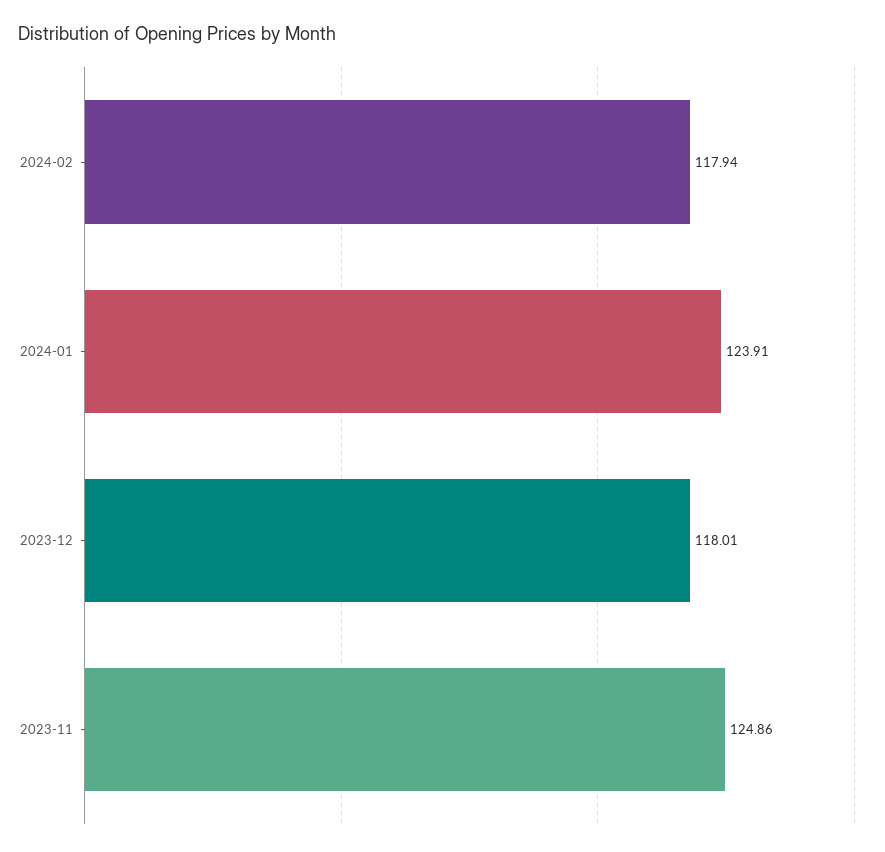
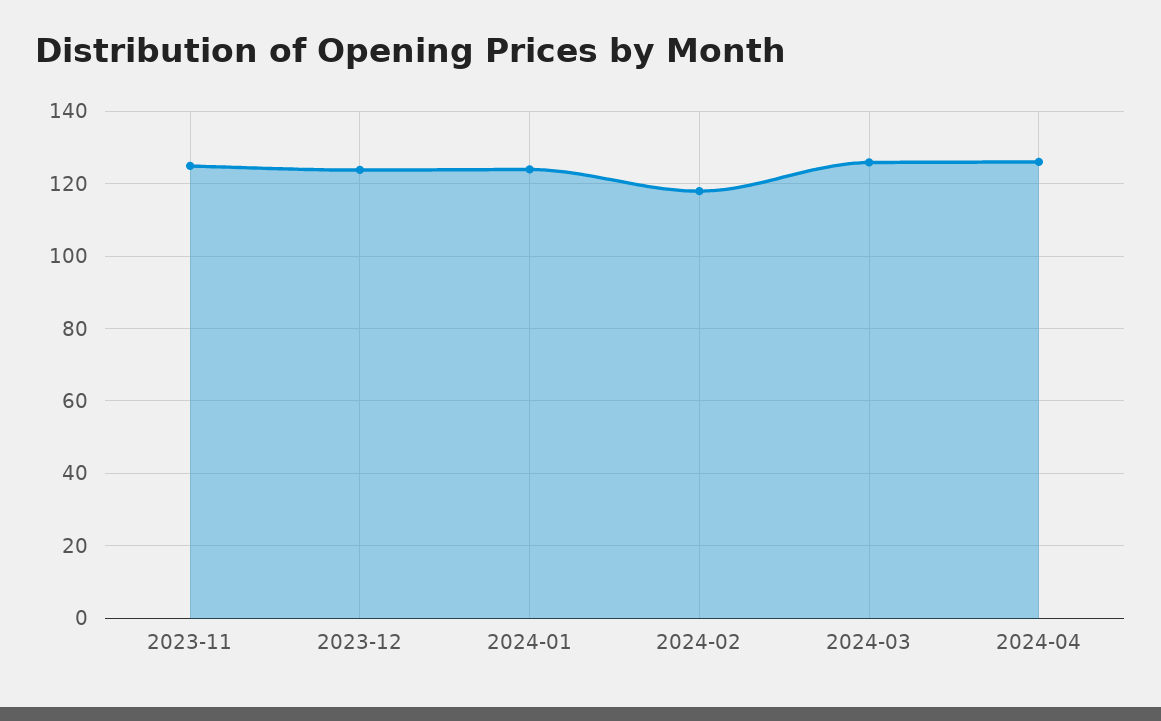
2023-12: 118.01 -> 124
2024-03: none -> 126
2024-04: none -> 126

